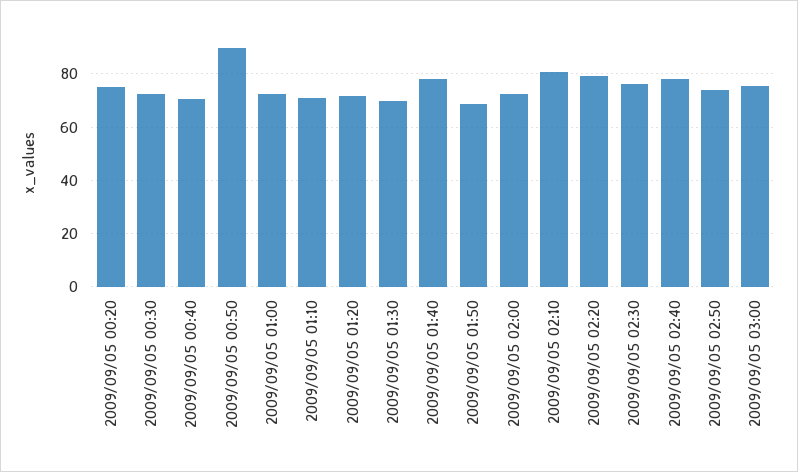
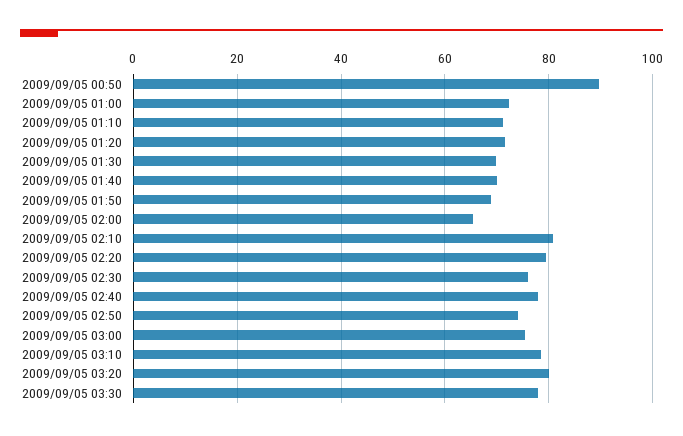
2009/09/05 00:20: 75 -> none
2009/09/05 00:30: 72.5 -> none
2009/09/05 00:40: 70 -> none
2009/09/05 01:40: 77.5 -> 70
2009/09/05 02:00: 72.5 -> 66
2009/09/05 03:10: none -> 78
2009/09/05 03:20: none -> 80
2009/09/05 03:30: none -> 78

